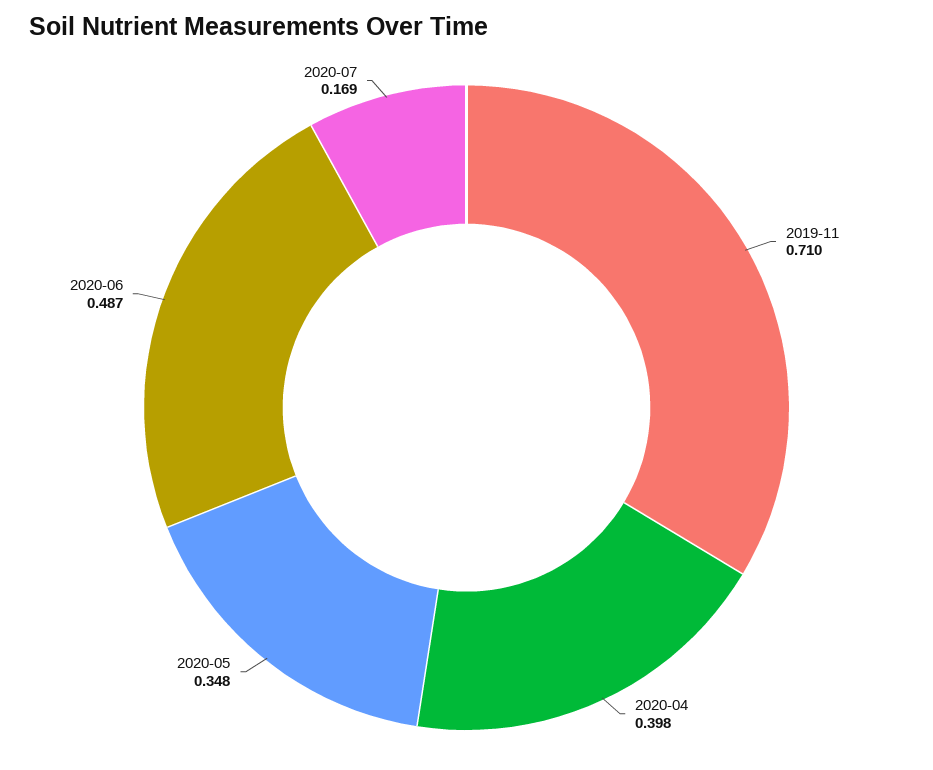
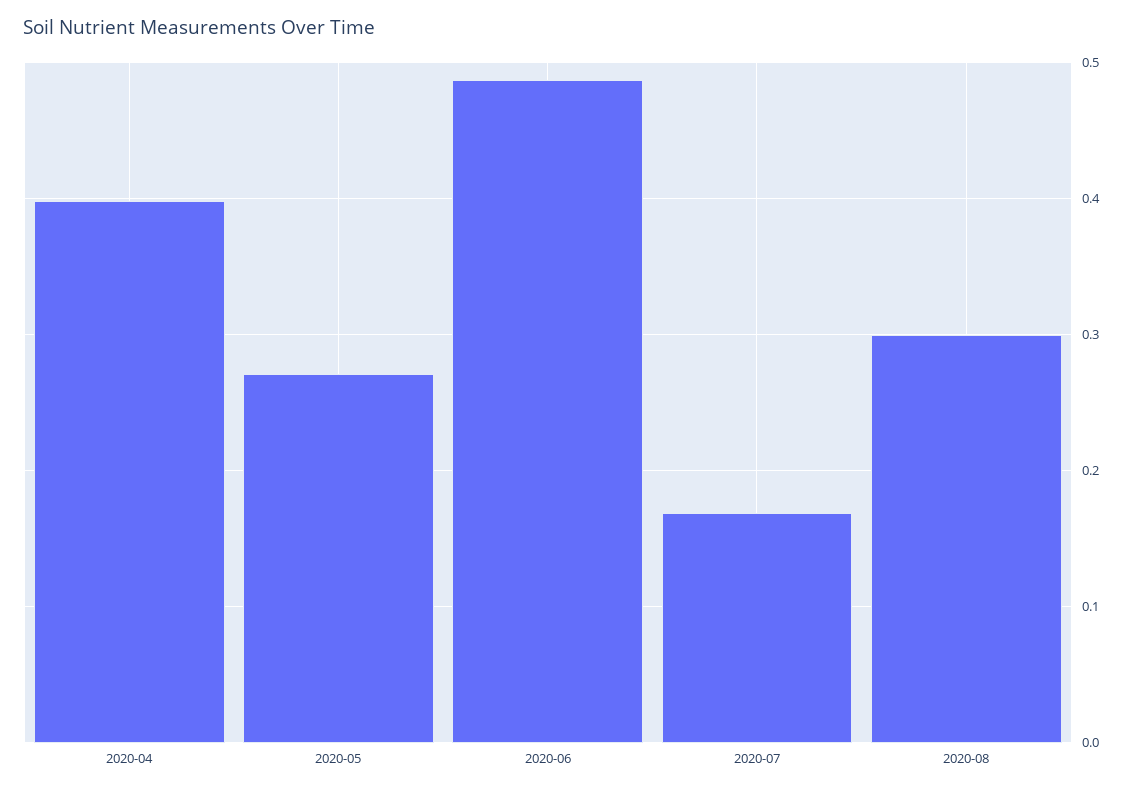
2019-11: 0.71 -> none
2020-05: 0.348 -> 0.27
2020-08: none -> 0.3

